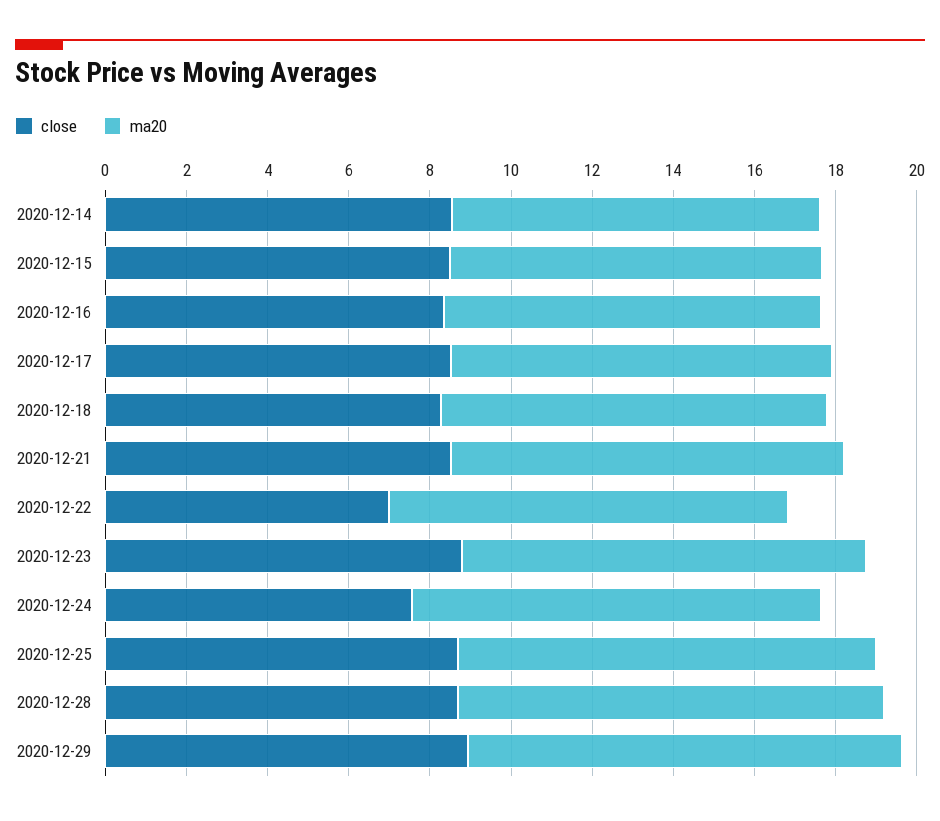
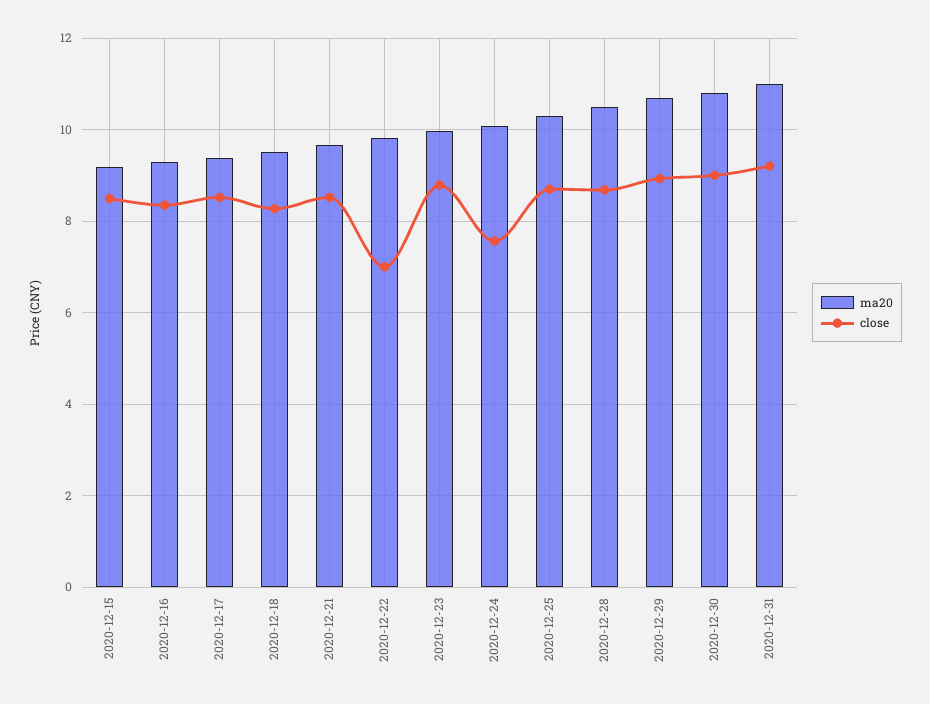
close, 2020-12-14: 8.5 -> none
ma20, 2020-12-14: 9 -> none
ma20, 2020-12-30: none -> 10.8
close, 2020-12-30: none -> 9
ma20, 2020-12-31: none -> 11
close, 2020-12-31: none -> 9.2

